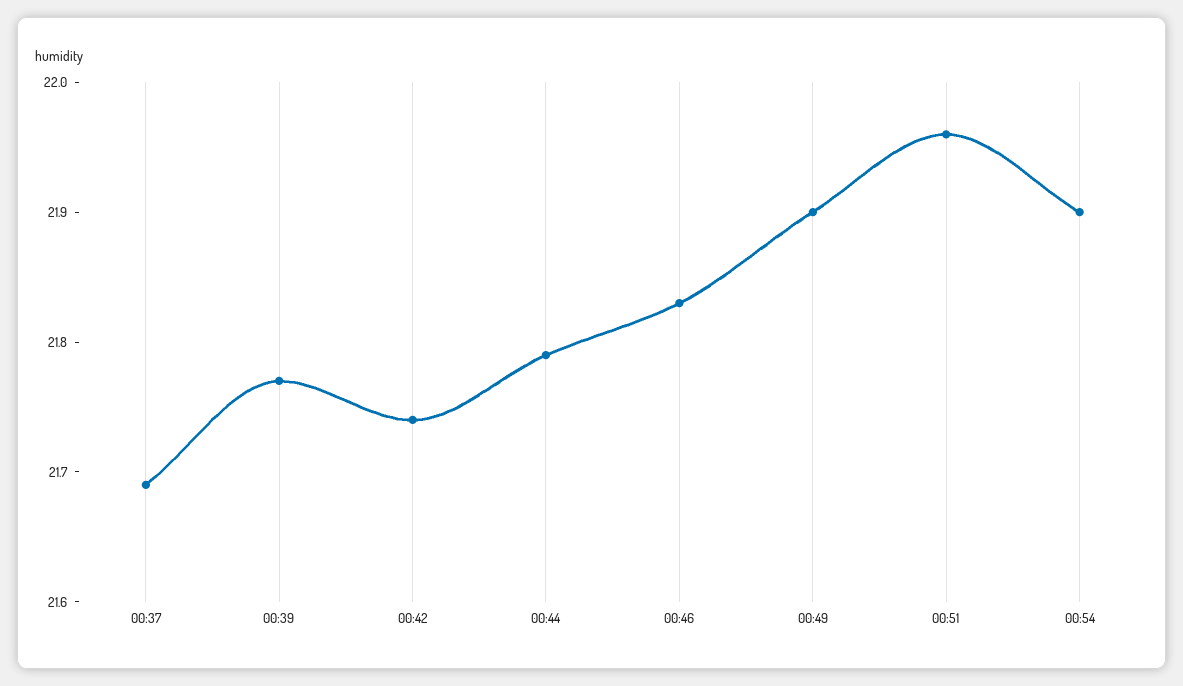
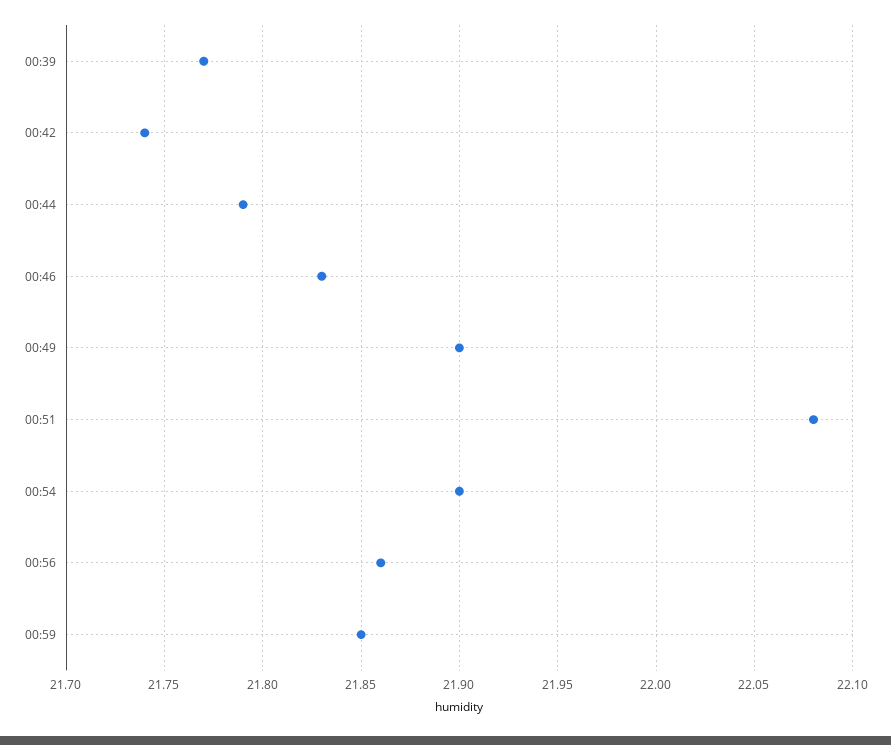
00:37: 21.69 -> none
00:51: 21.96 -> 22.08
00:56: none -> 21.86
00:59: none -> 21.85

